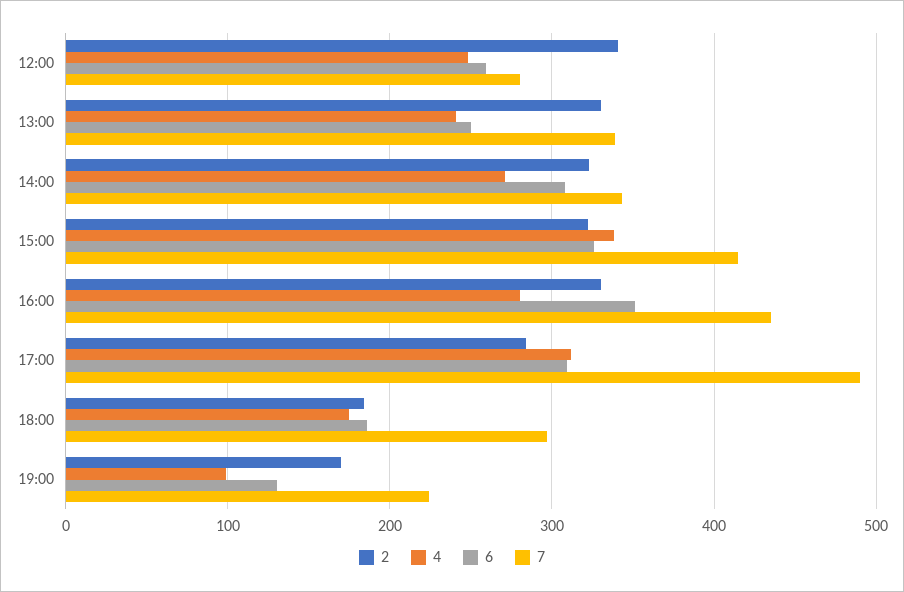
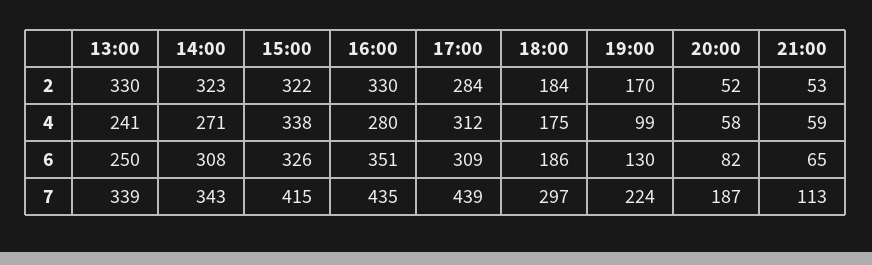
2, 12:00: 340 -> none
4, 12:00: 250 -> none
6, 12:00: 260 -> none
7, 12:00: 280 -> none
7, 17:00: 490 -> 439
2, 20:00: none -> 52
2, 21:00: none -> 53
4, 20:00: none -> 58
4, 21:00: none -> 59
6, 20:00: none -> 82
6, 21:00: none -> 65
7, 20:00: none -> 187
7, 21:00: none -> 113

